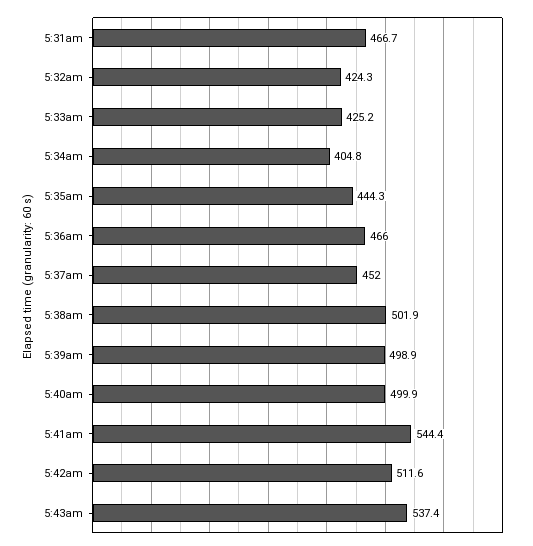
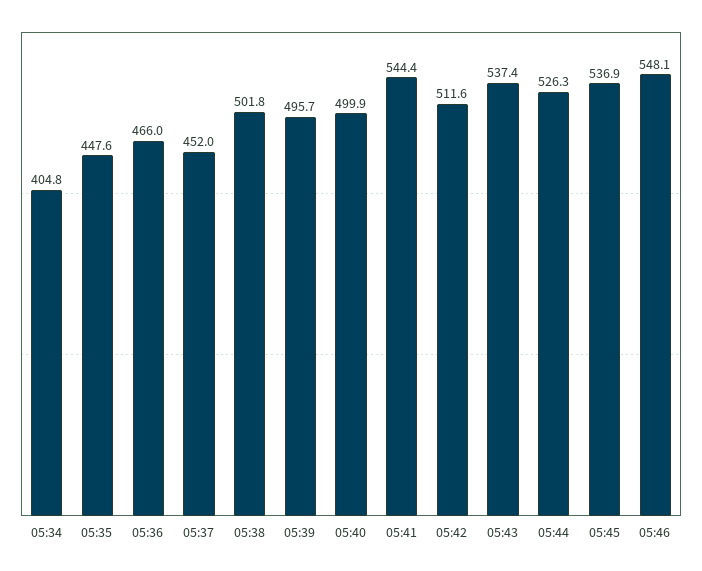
5:31am: 466.7 -> none
5:32am: 424.3 -> none
5:33am: 425.2 -> none
5:35am: 444.3 -> 447.6
5:38am: 501.9 -> 501.8
5:39am: 498.9 -> 495.7
05:44: none -> 526.3
05:45: none -> 536.9
05:46: none -> 548.1

